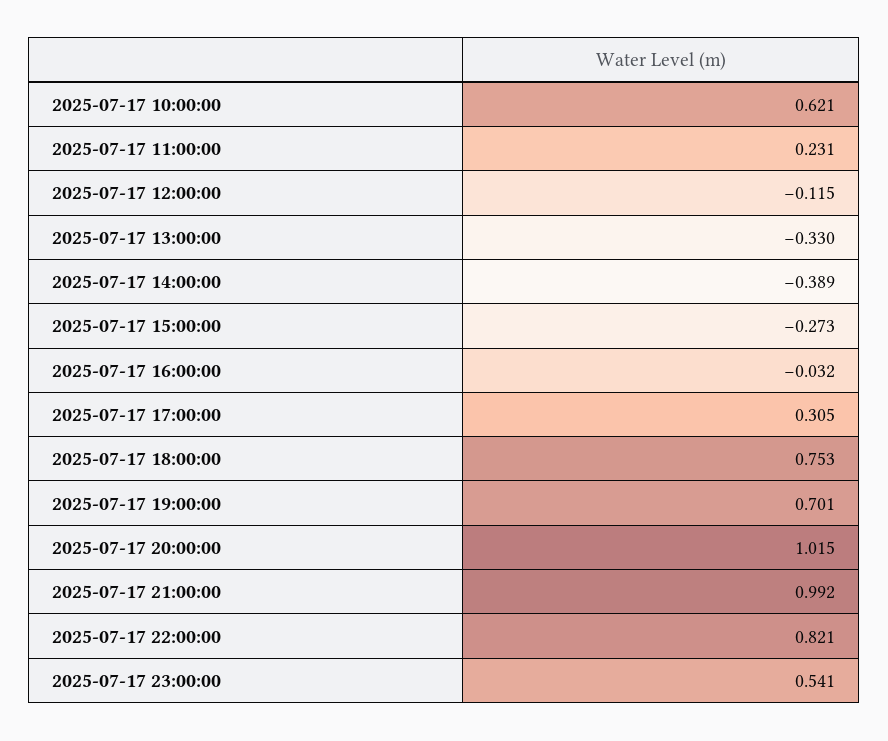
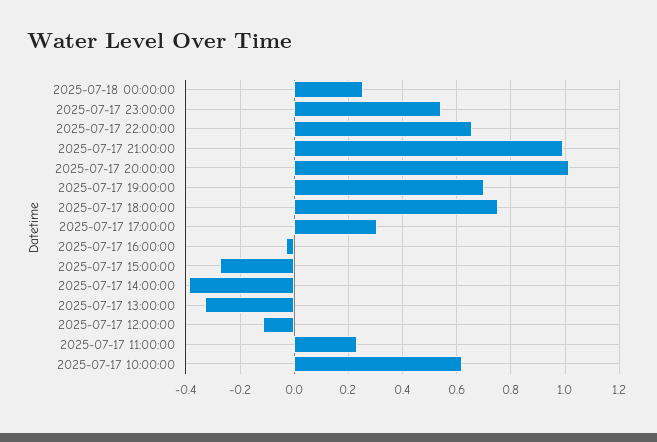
2025-07-17 22:00:00: 0.821 -> 0.65
2025-07-18 00:00:00: none -> 0.25

